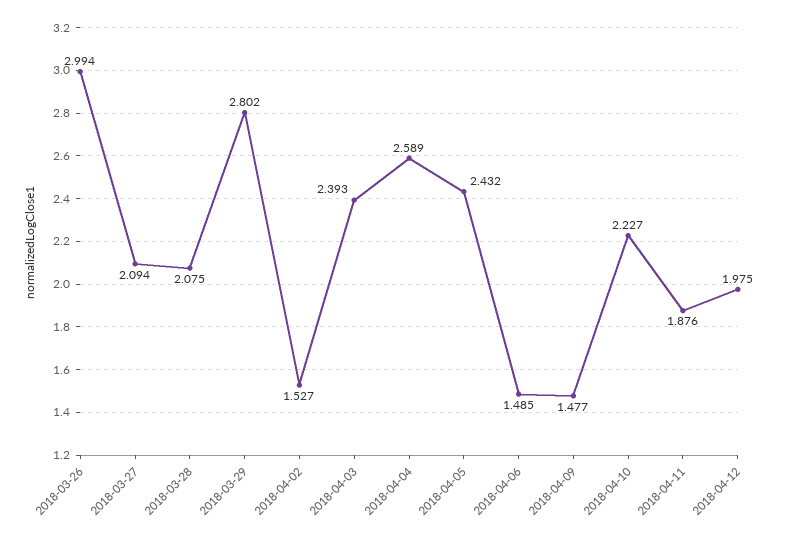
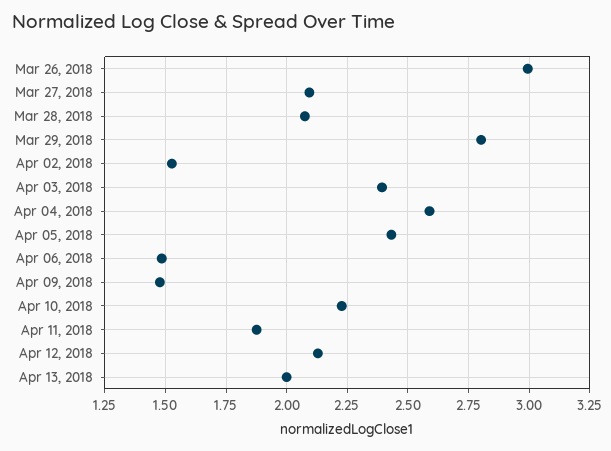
2018-04-12: 1.975 -> 2.125
Apr 13, 2018: none -> 2

